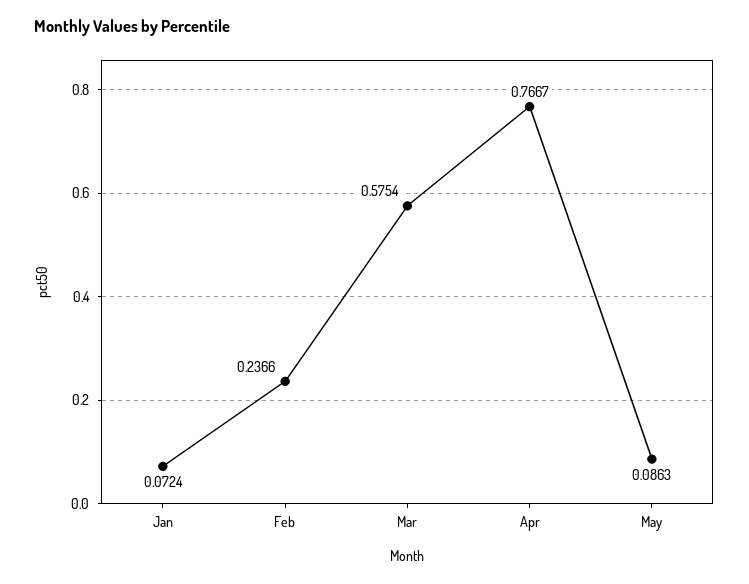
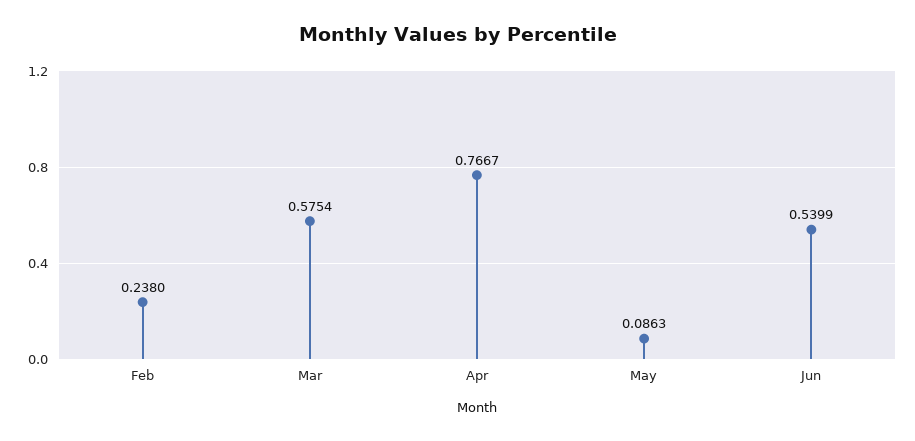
Jan: 0.0724 -> none
Feb: 0.2366 -> 0.238
Jun: none -> 0.5399

